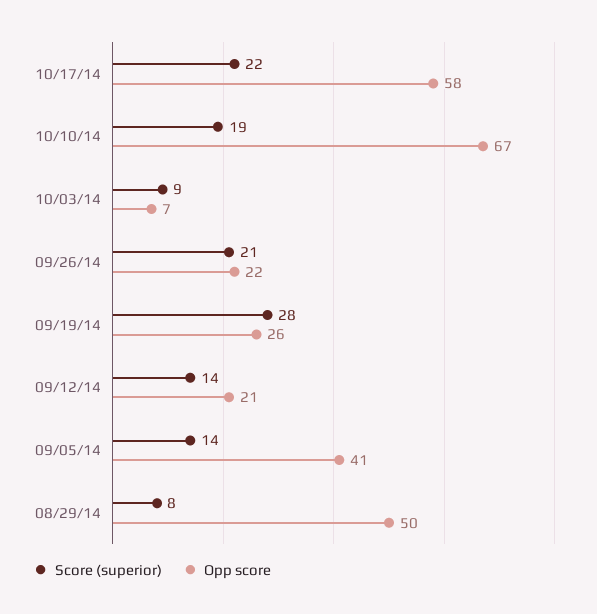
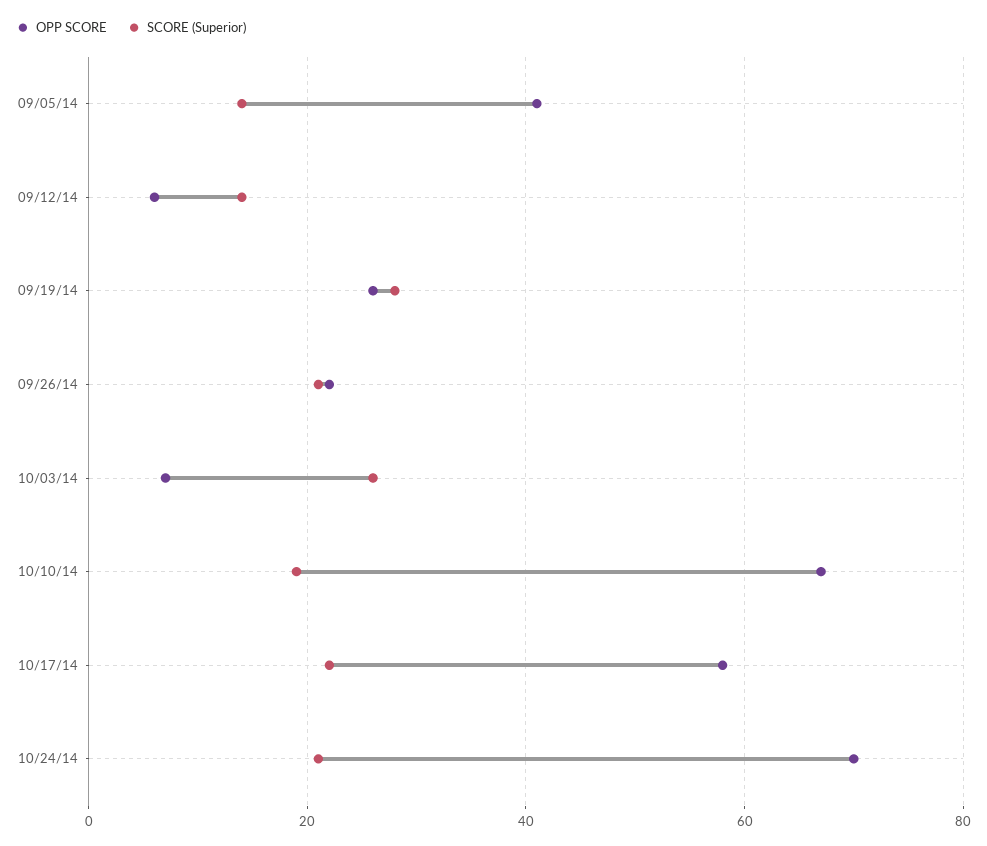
Score (superior), 10/03/14: 9 -> 25
Opp score, 09/12/14: 21 -> 5
Score (superior), 08/29/14: 8 -> none
Opp score, 08/29/14: 50 -> none
Opp score, 10/24/14: none -> 70
Score (superior), 10/24/14: none -> 20

